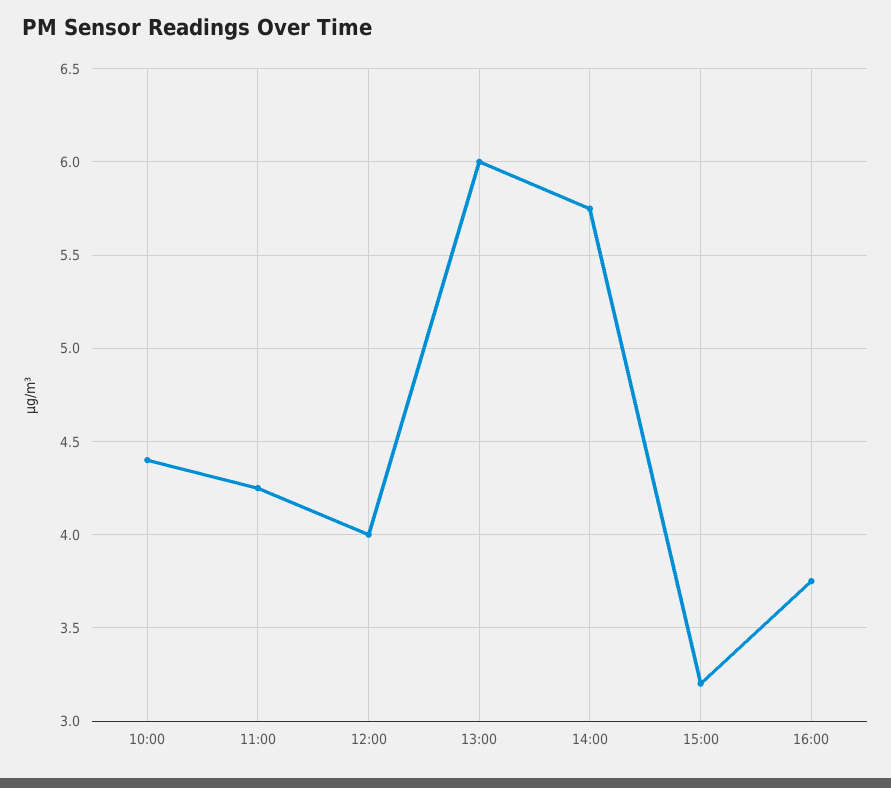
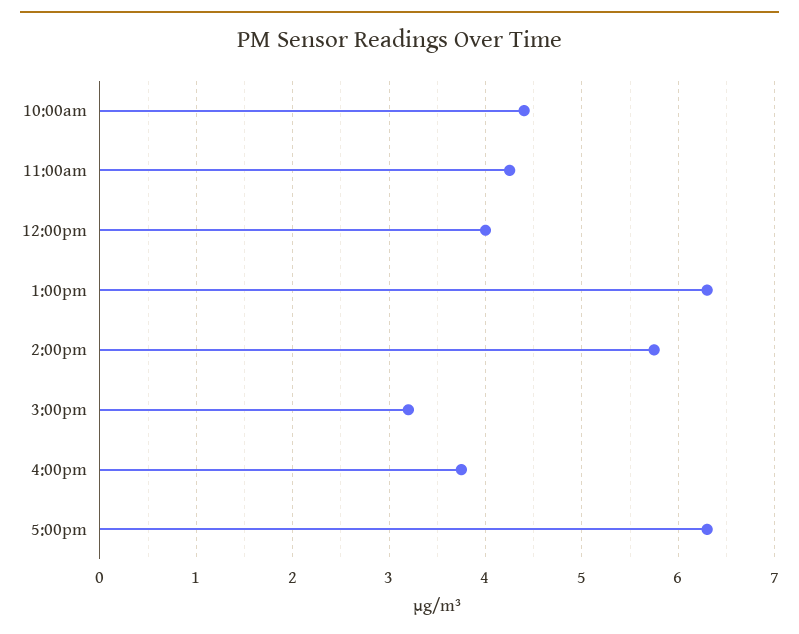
13:00: 6 -> 6.3
5:00pm: none -> 6.3

